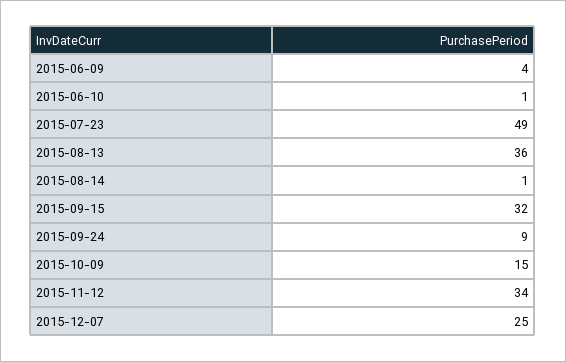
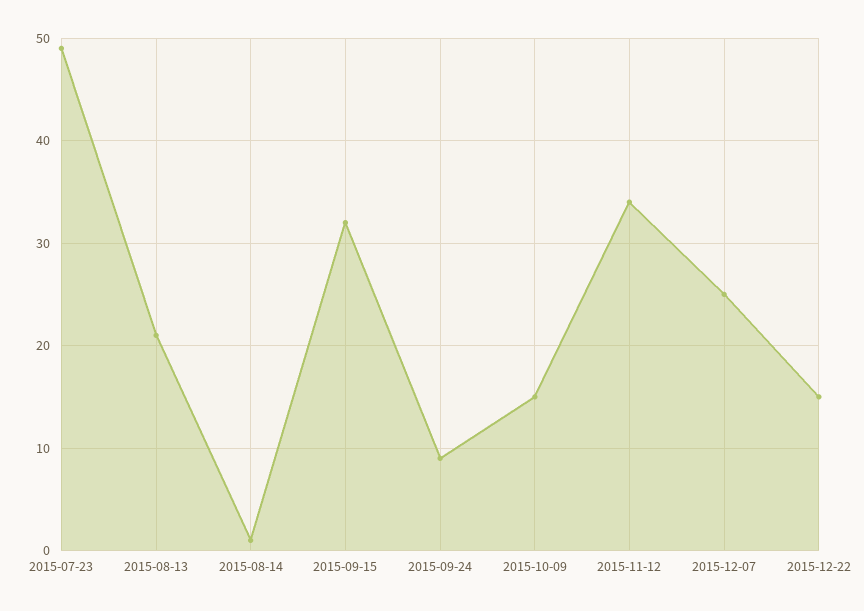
2015-06-09: 4 -> none
2015-06-10: 1 -> none
2015-08-13: 36 -> 21
2015-12-22: none -> 15

